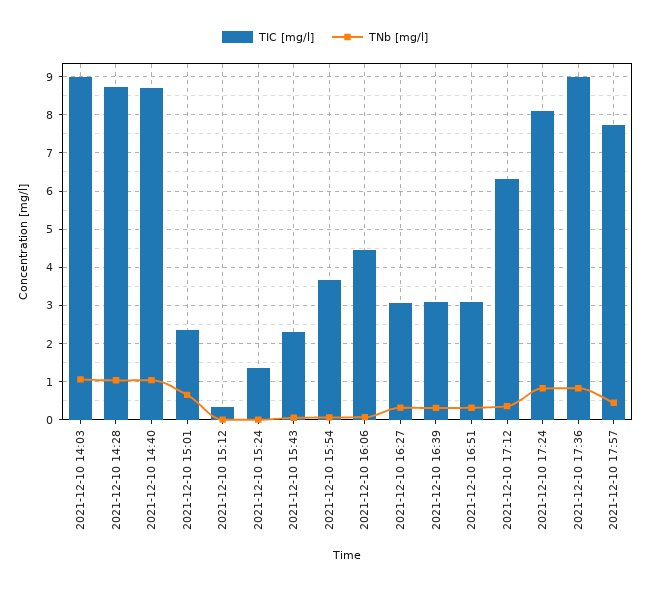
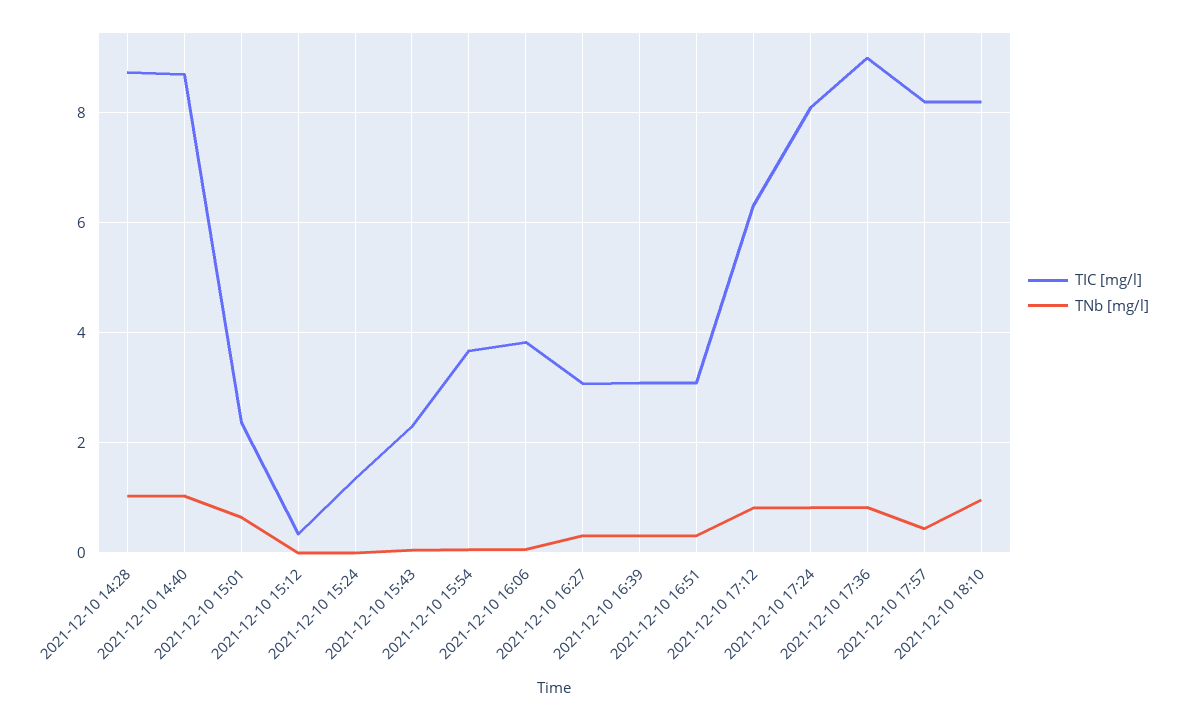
TIC [mg/l], 2021-12-10 14:03: 9 -> none
TNb [mg/l], 2021-12-10 14:03: 1 -> none
TIC [mg/l], 2021-12-10 16:06: 4.4 -> 3.8
TNb [mg/l], 2021-12-10 17:12: 0.4 -> 0.8
TIC [mg/l], 2021-12-10 17:57: 7.8 -> 8.2
TIC [mg/l], 2021-12-10 18:10: none -> 8.2
TNb [mg/l], 2021-12-10 18:10: none -> 1

